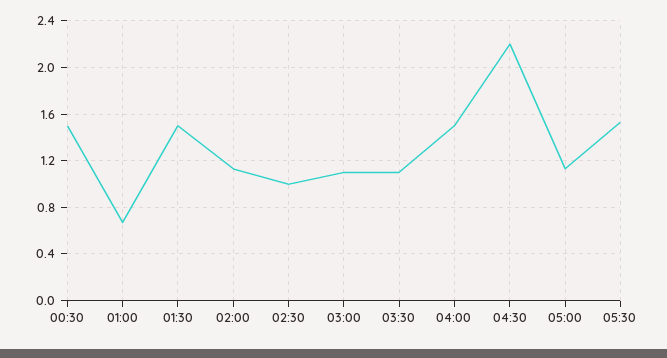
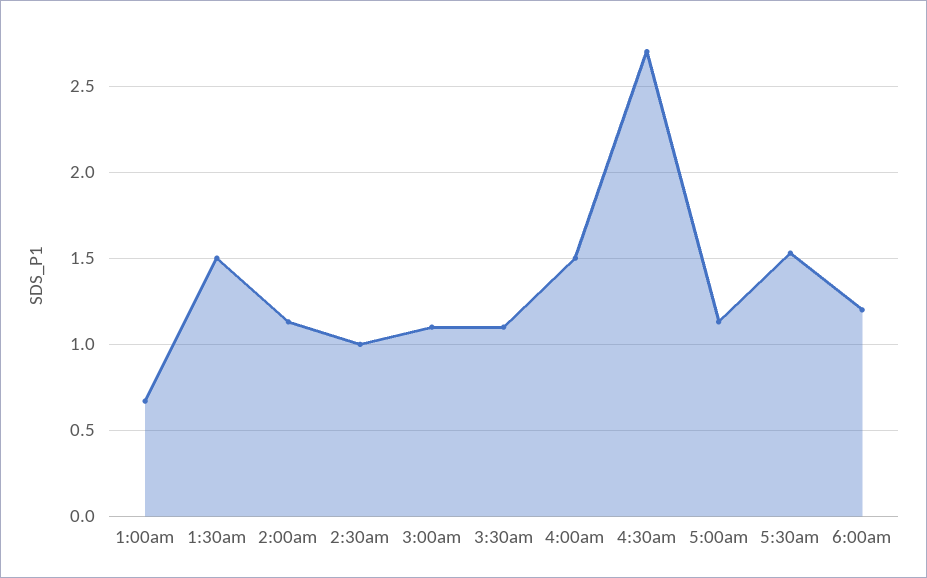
00:30: 1.5 -> none
04:30: 2.2 -> 2.7
6:00am: none -> 1.2

